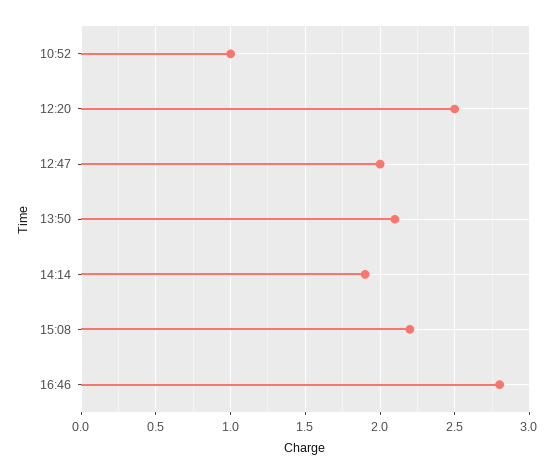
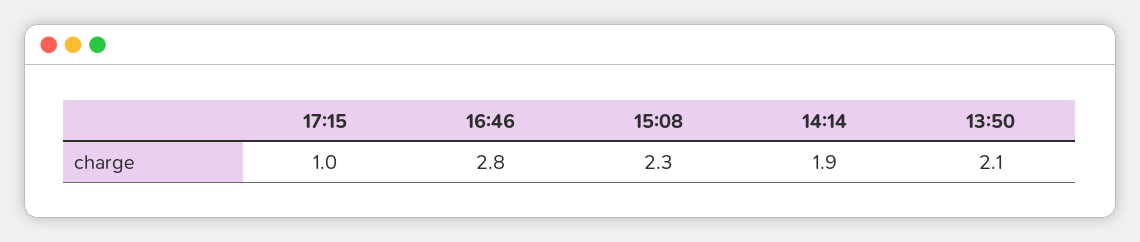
10:52: 1 -> none
12:20: 2.5 -> none
12:47: 2 -> none
15:08: 2.2 -> 2.3
17:15: none -> 1

